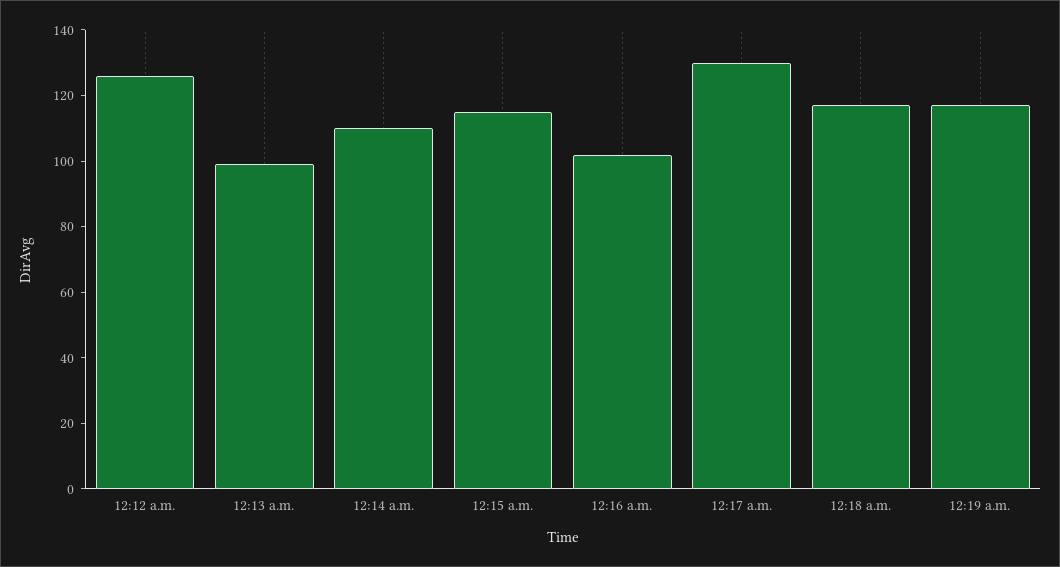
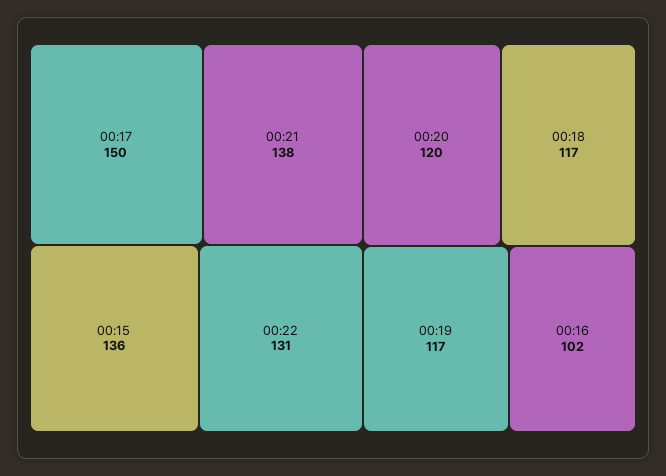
12:12 a.m.: 125 -> none
12:13 a.m.: 100 -> none
12:14 a.m.: 110 -> none
12:15 a.m.: 115 -> 136
12:17 a.m.: 130 -> 150
00:21: none -> 138
00:22: none -> 131
00:20: none -> 120

